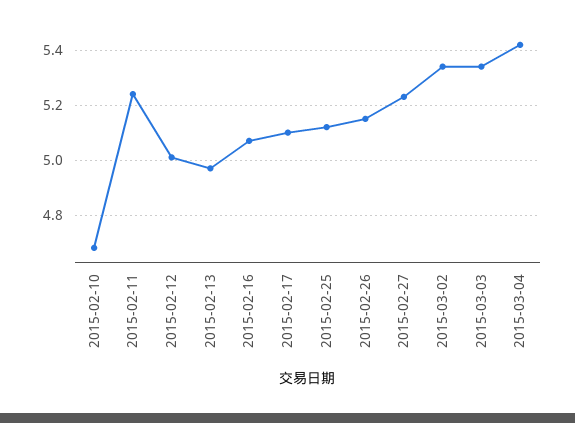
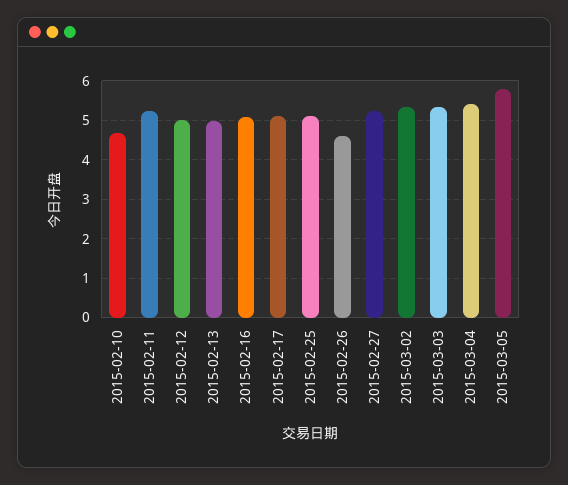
2015-02-26: 5.15 -> 4.6
2015-03-05: none -> 5.8

